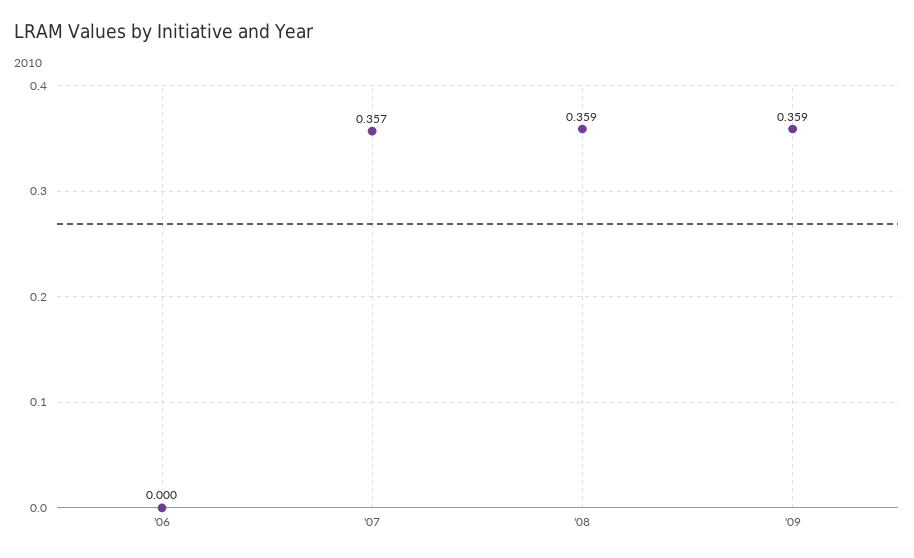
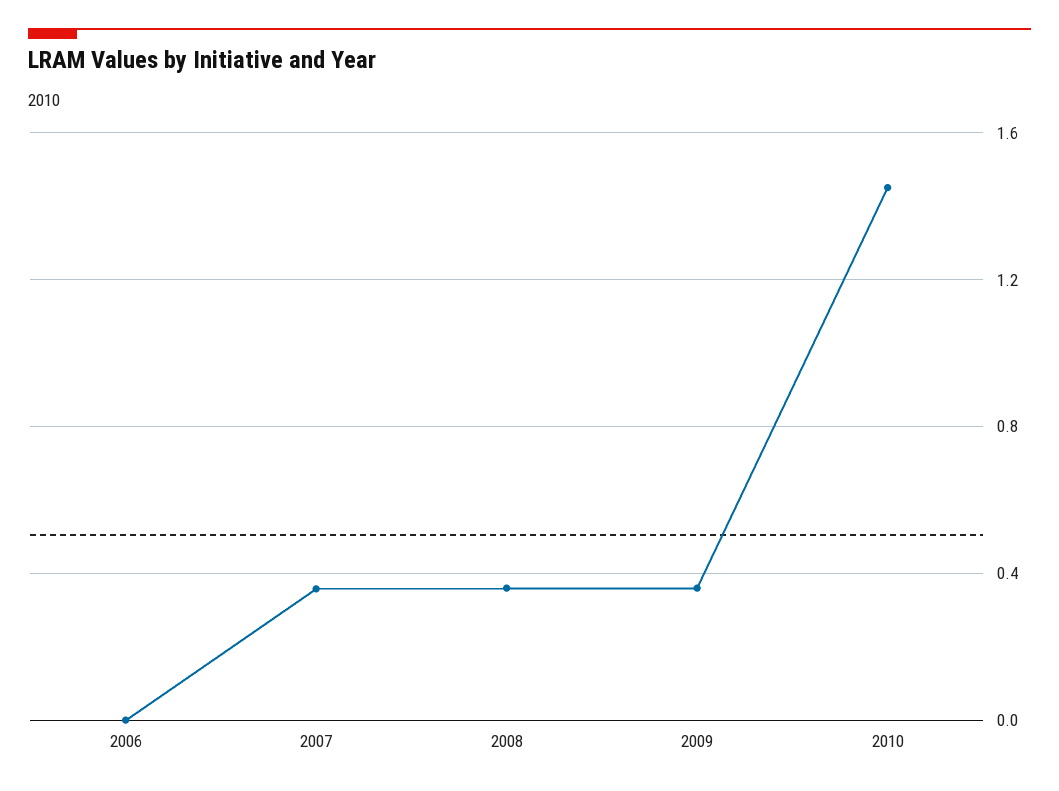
2010: none -> 1.45

